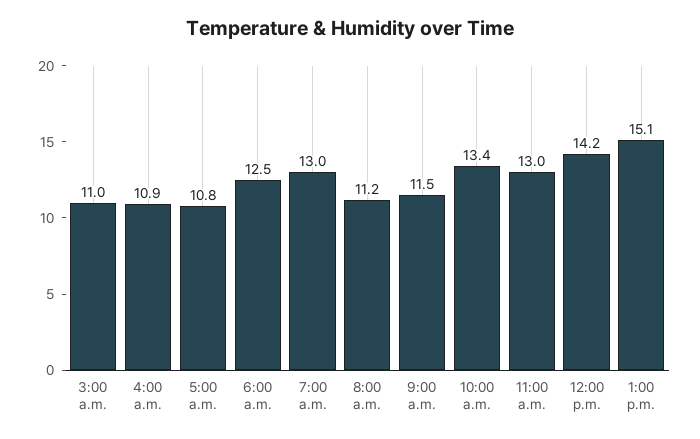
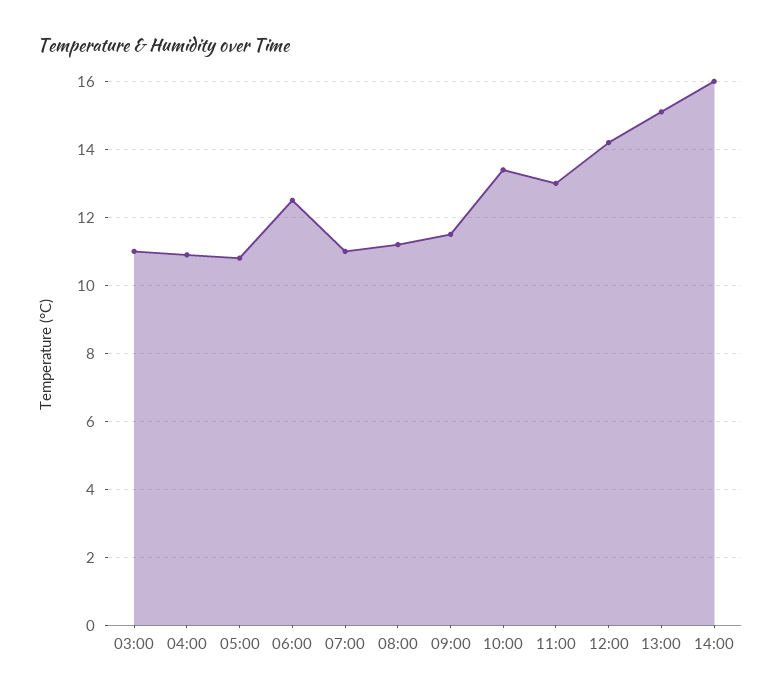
7:00 a.m.: 13 -> 11
14:00: none -> 16

